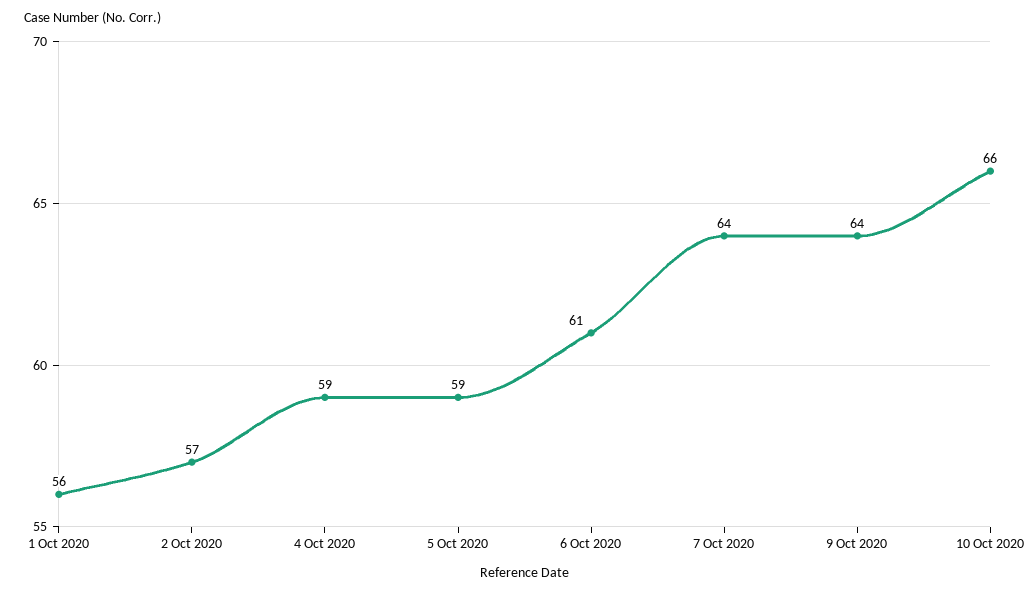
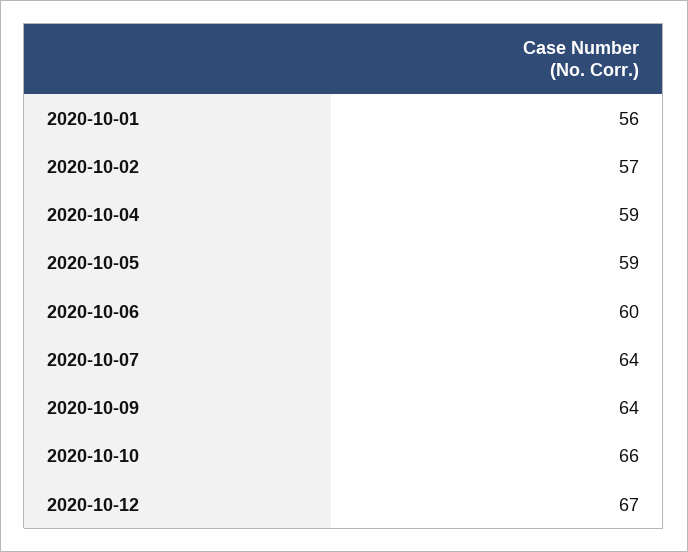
6 Oct 2020: 61 -> 60
2020-10-12: none -> 67

